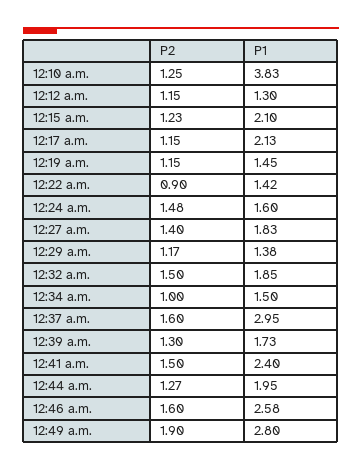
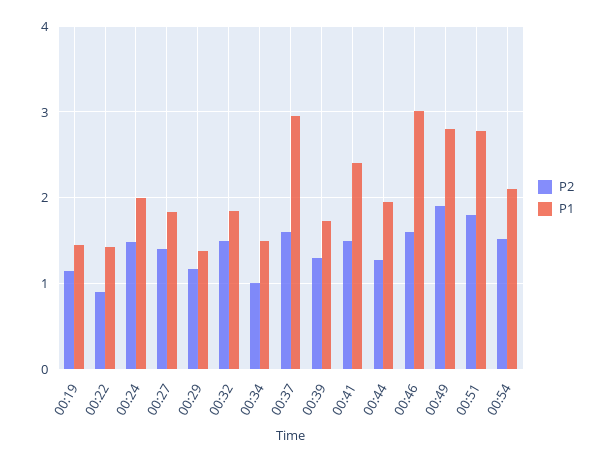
P2, 12:10 a.m.: 1.25 -> none
P1, 12:10 a.m.: 3.83 -> none
P2, 12:12 a.m.: 1.15 -> none
P1, 12:12 a.m.: 1.3 -> none
P2, 12:15 a.m.: 1.23 -> none
P1, 12:15 a.m.: 2.1 -> none
P2, 12:17 a.m.: 1.15 -> none
P1, 12:17 a.m.: 2.13 -> none
P1, 12:24 a.m.: 1.6 -> 2
P1, 12:46 a.m.: 2.58 -> 3
P2, 00:51: none -> 1.8
P1, 00:51: none -> 2.8
P2, 00:54: none -> 1.5
P1, 00:54: none -> 2.1

